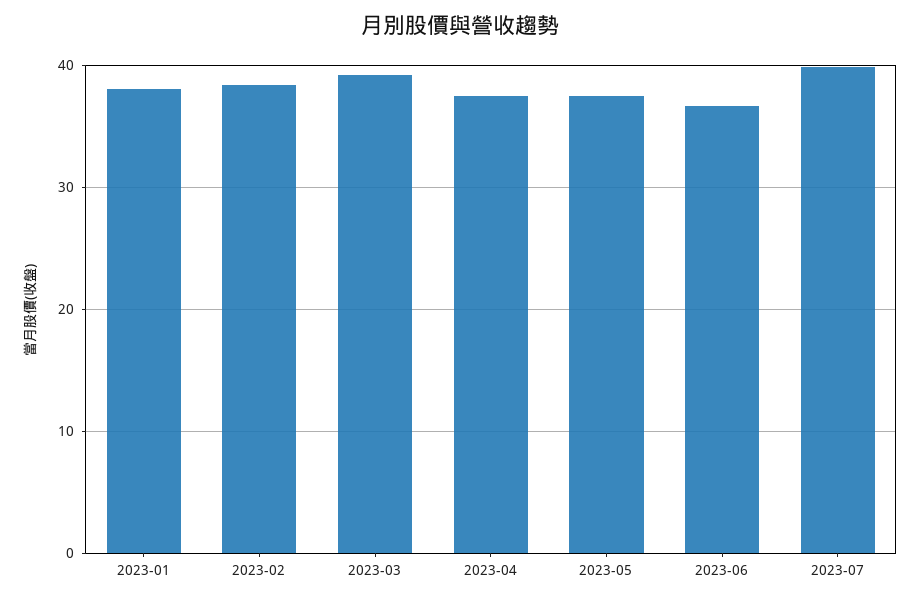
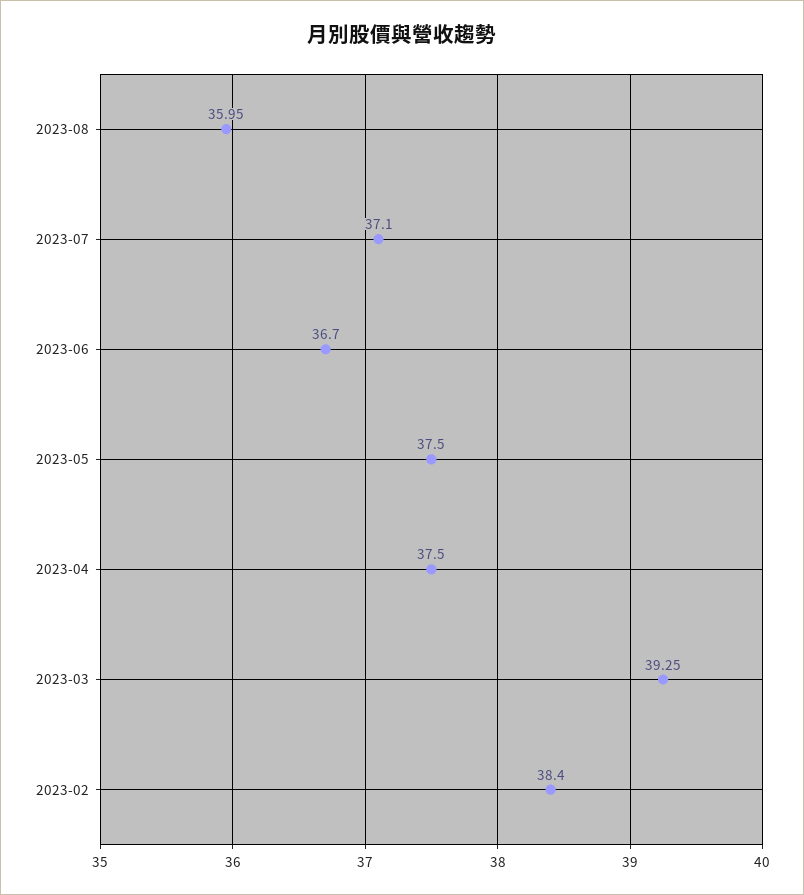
2023-01: 38 -> none
2023-07: 40 -> 37.1
2023-08: none -> 35.95

